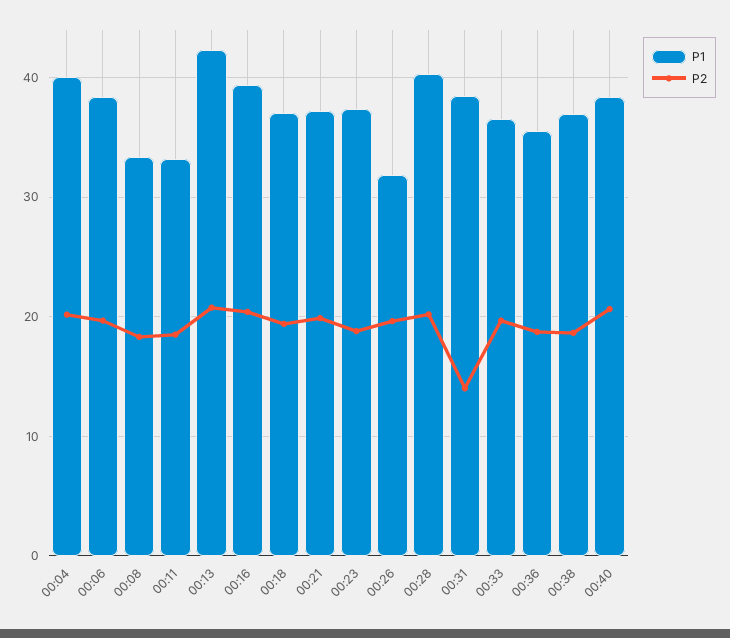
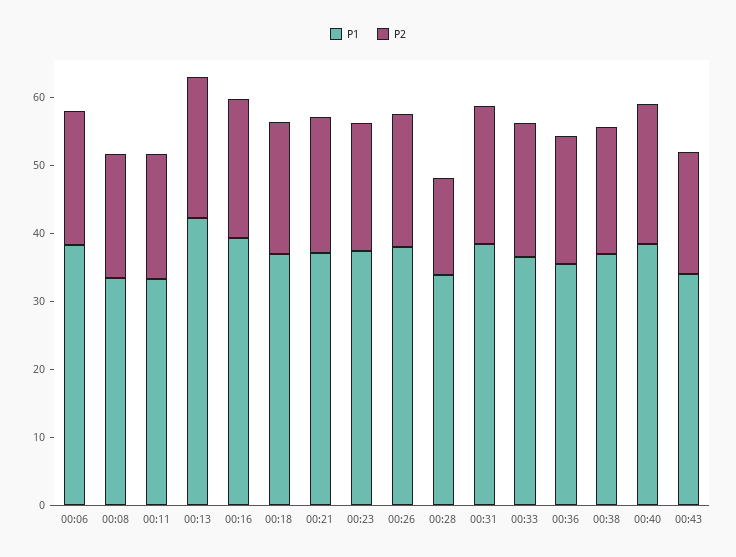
P1, 00:04: 40 -> none
P2, 00:04: 20 -> none
P1, 00:26: 32 -> 38
P1, 00:28: 40 -> 34
P2, 00:28: 20 -> 14
P2, 00:31: 14 -> 20
P1, 00:43: none -> 34
P2, 00:43: none -> 18

